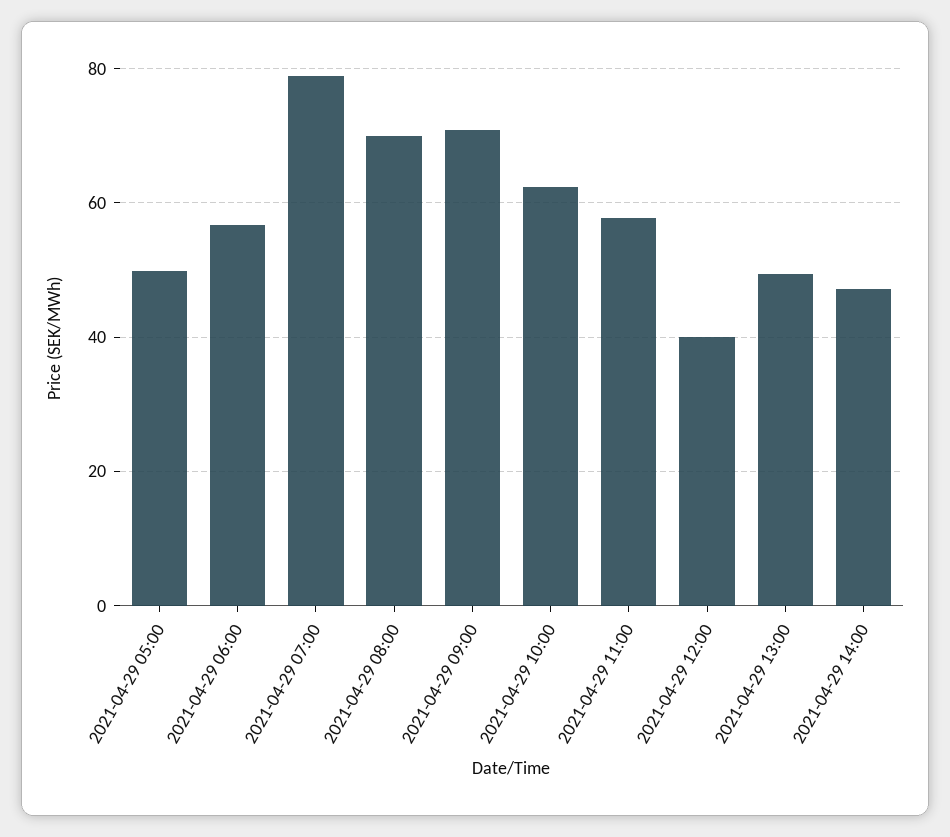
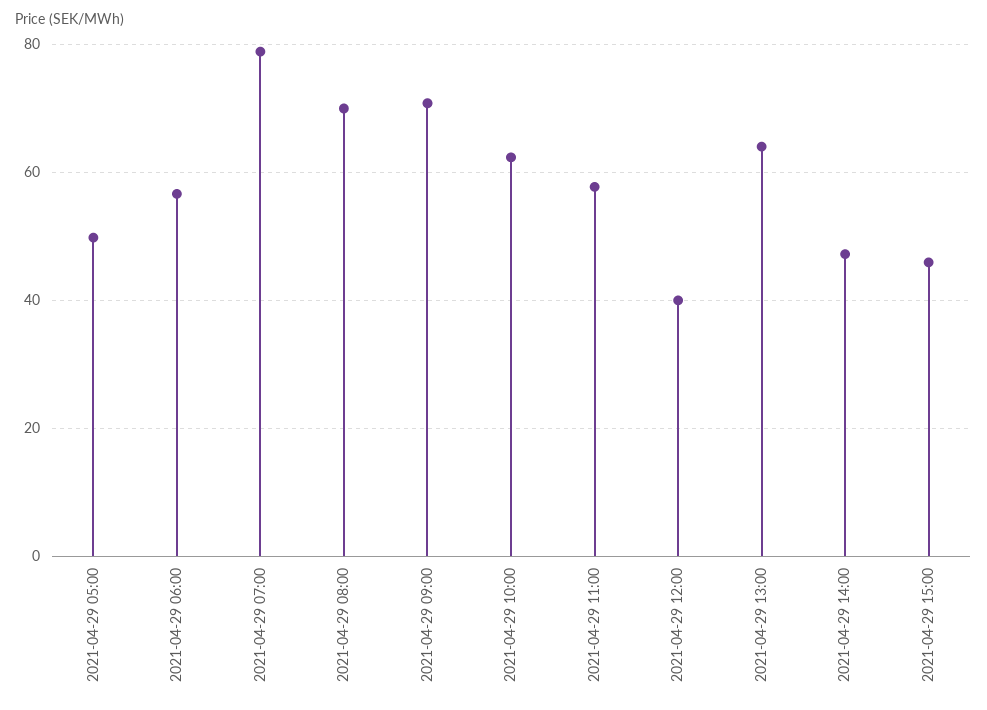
2021-04-29 13:00: 50 -> 64
2021-04-29 15:00: none -> 46

